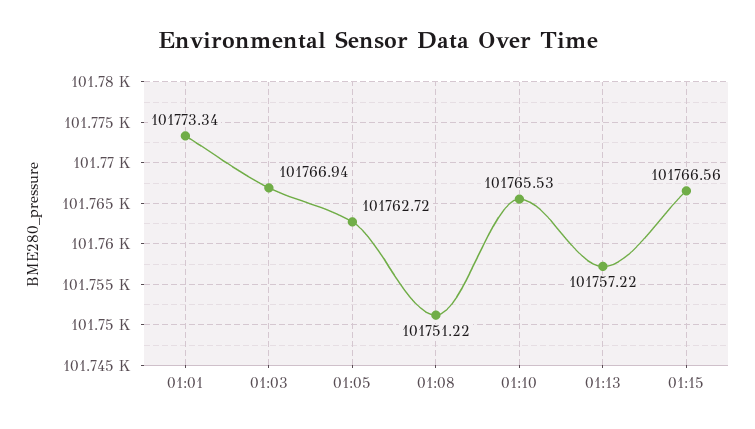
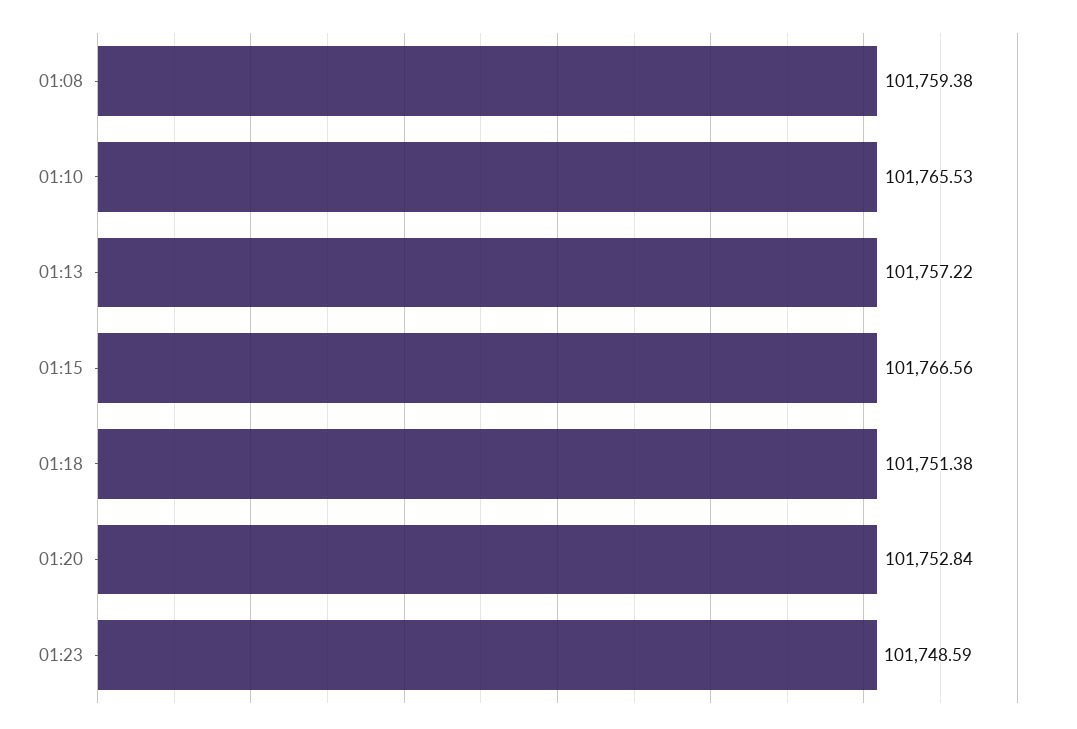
01:01: 101773.34 -> none
01:03: 101766.94 -> none
01:05: 101762.72 -> none
01:08: 101751.22 -> 101759.38
01:18: none -> 101751.38
01:20: none -> 101752.84
01:23: none -> 101748.59

